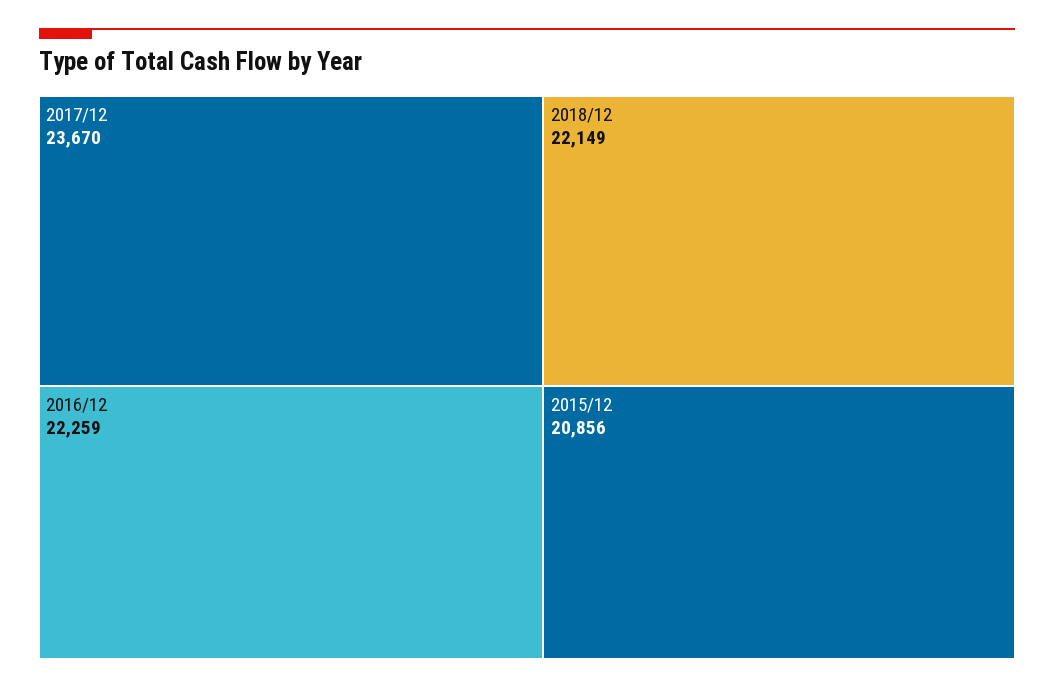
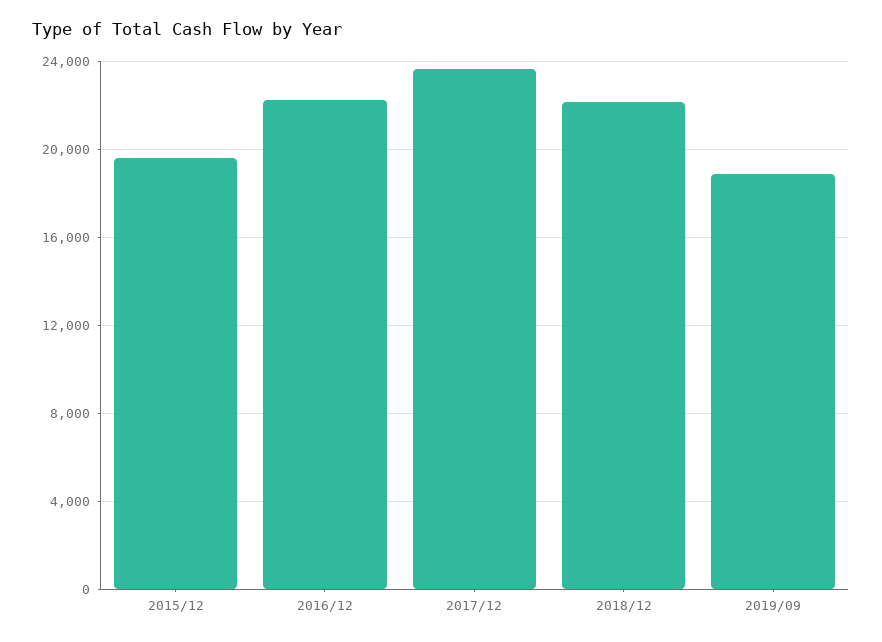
2015/12: 20856 -> 19500
2019/09: none -> 19000

